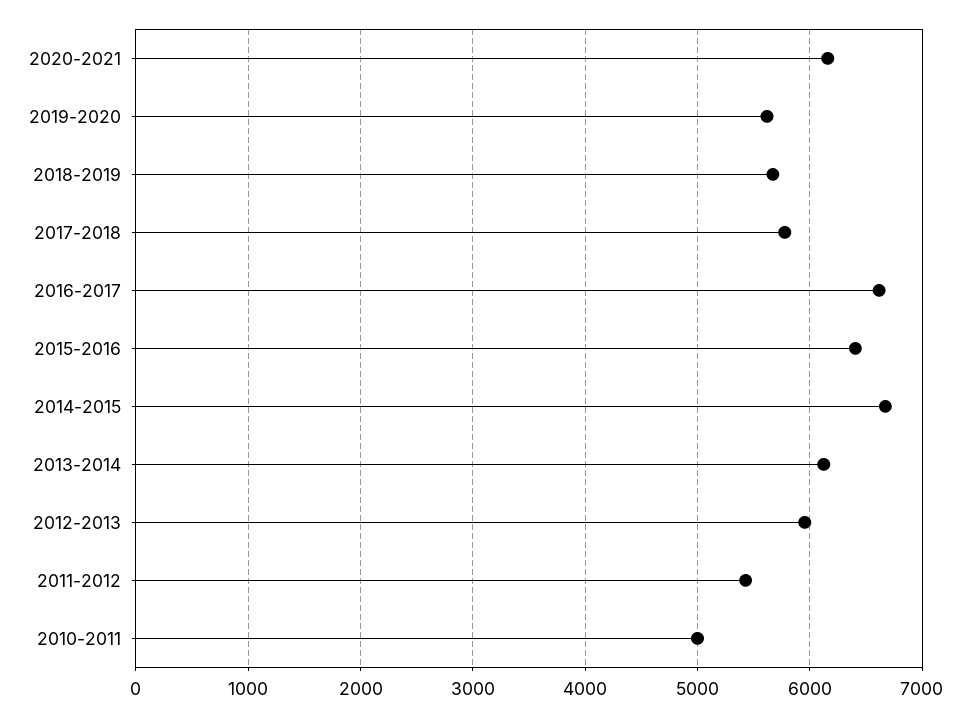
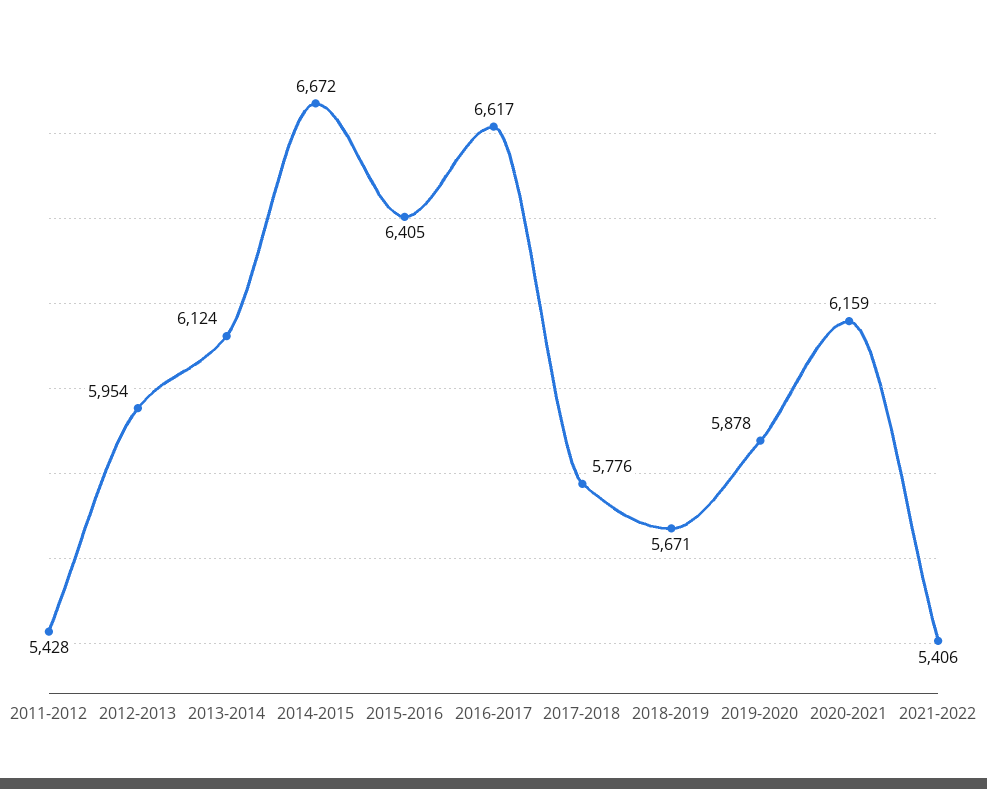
2019-2020: 5600 -> 5878
2010-2011: 5000 -> none
2021-2022: none -> 5406

